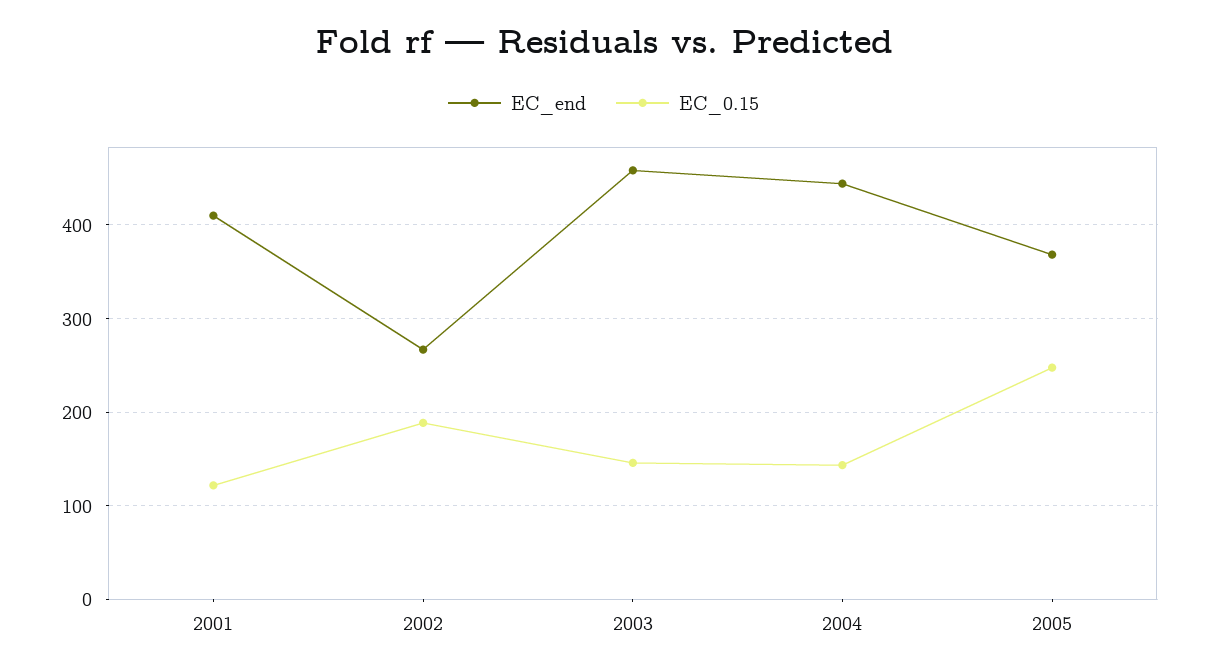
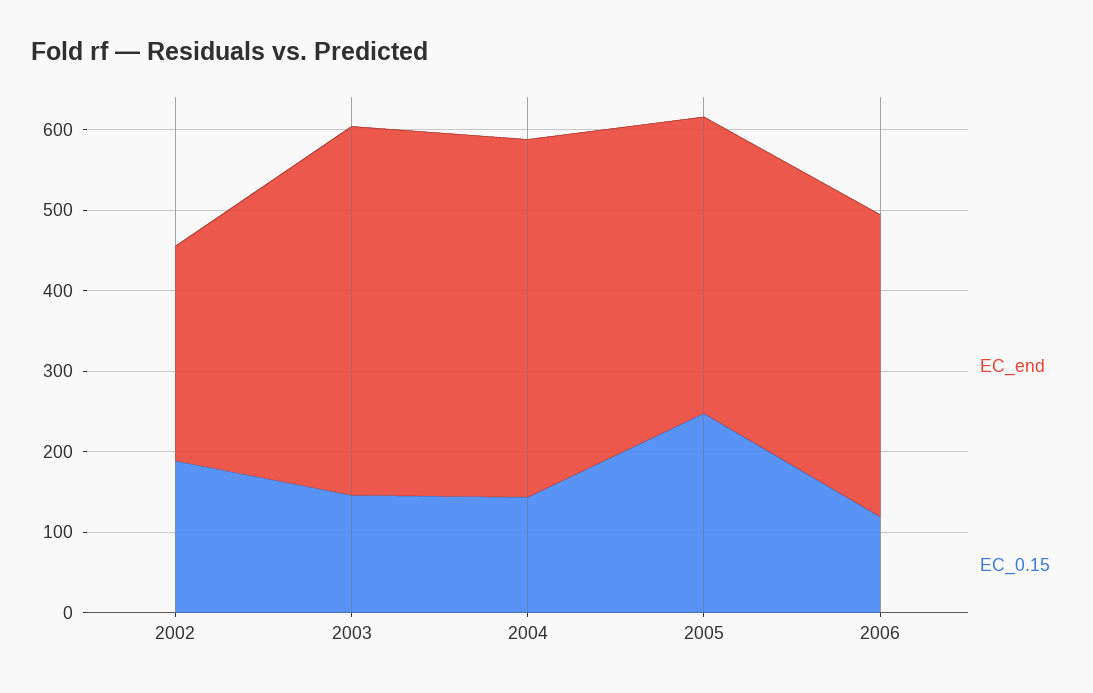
EC_end, 2001: 410 -> none
EC_0.15, 2001: 120 -> none
EC_end, 2006: none -> 380
EC_0.15, 2006: none -> 120

